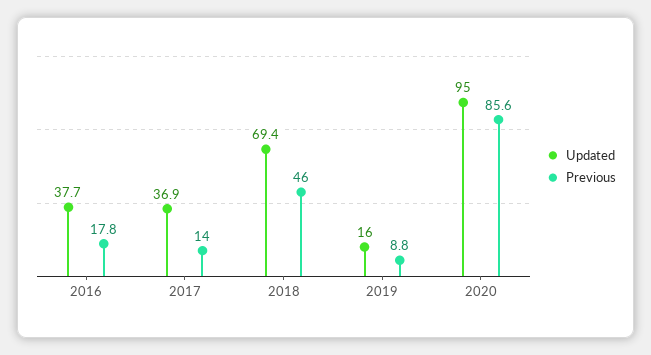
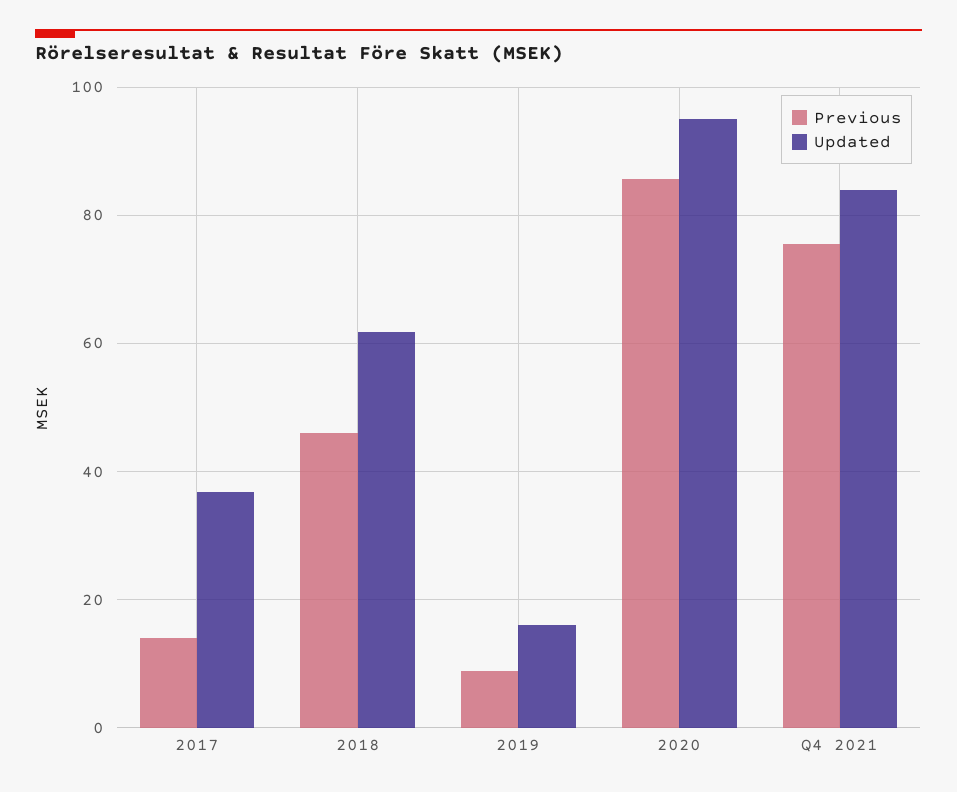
Updated, 2016: 37.7 -> none
Previous, 2016: 17.8 -> none
Updated, 2018: 69.4 -> 62
Previous, Q4 2021: none -> 76
Updated, Q4 2021: none -> 84

